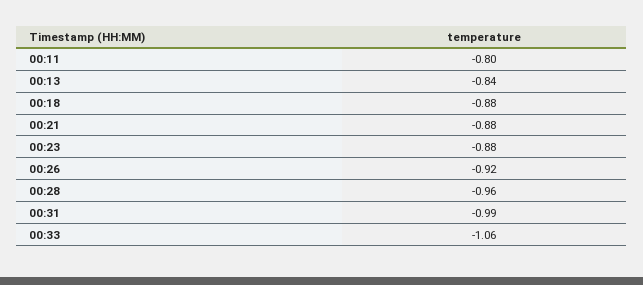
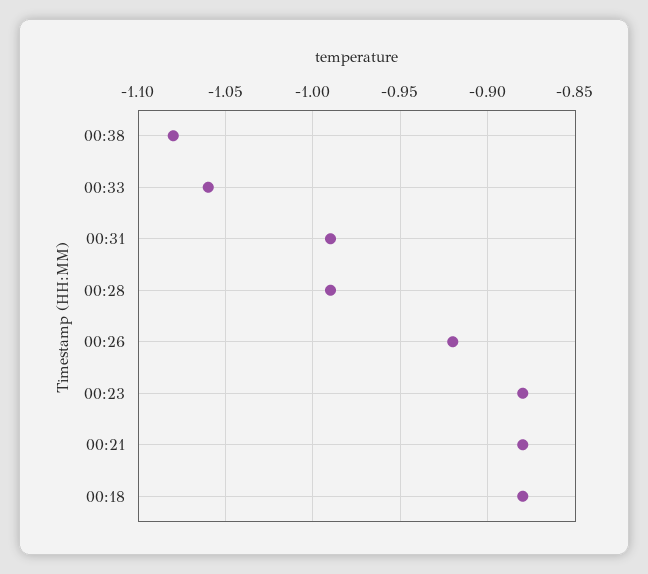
00:11: -0.8 -> none
00:13: -0.84 -> none
00:28: -0.96 -> -0.99
00:38: none -> -1.08

